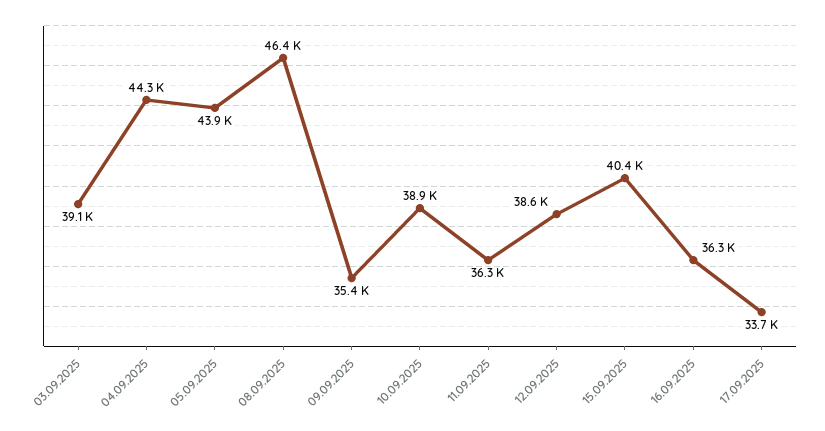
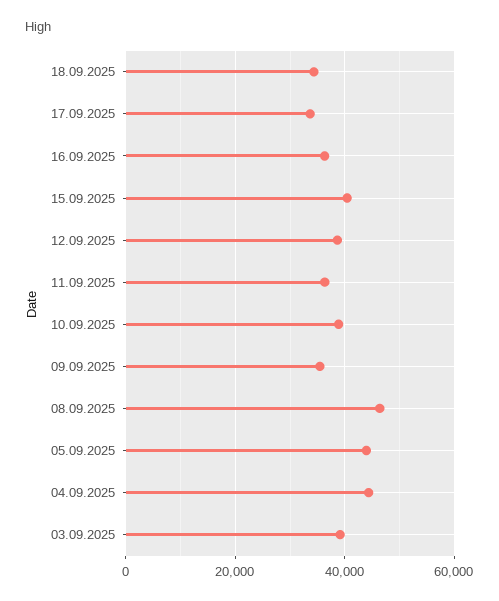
18.09.2025: none -> 34000

